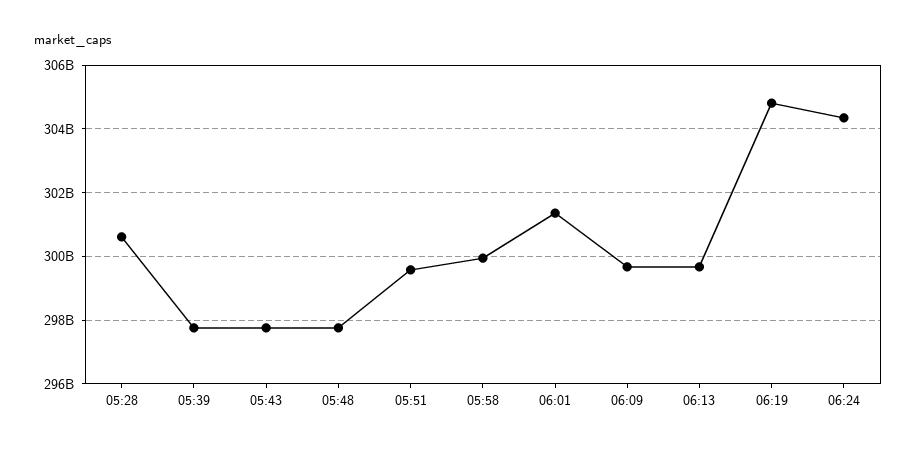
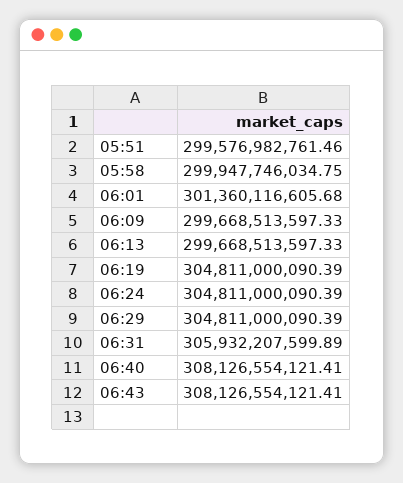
05:28: 300600000000 -> none
05:39: 297800000000 -> none
05:43: 297800000000 -> none
05:48: 297800000000 -> none
06:24: 304400000000 -> 304811000090.39
06:29: none -> 304811000090.39
06:31: none -> 305932207599.89
06:40: none -> 308126554121.41
06:43: none -> 308126554121.41

